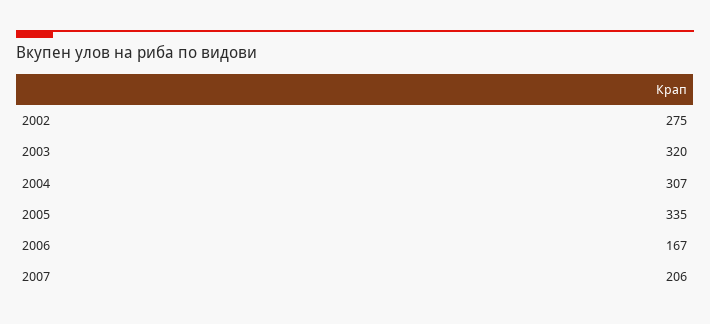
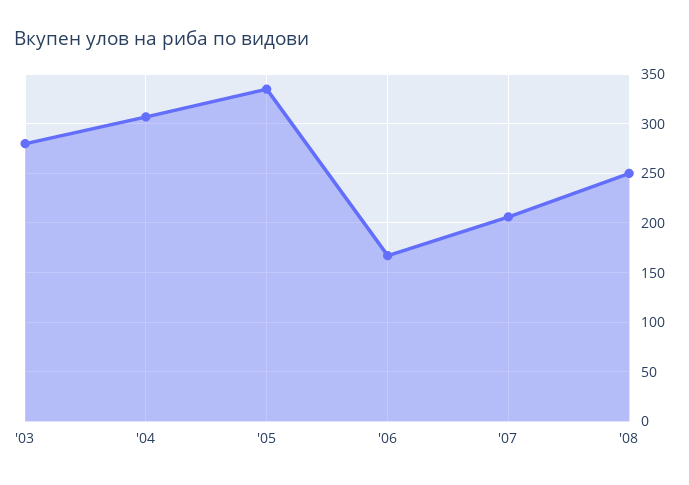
2002: 275 -> none
2003: 320 -> 280
'08: none -> 250

